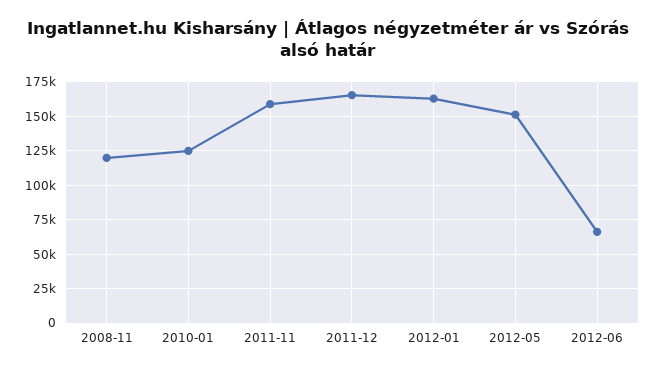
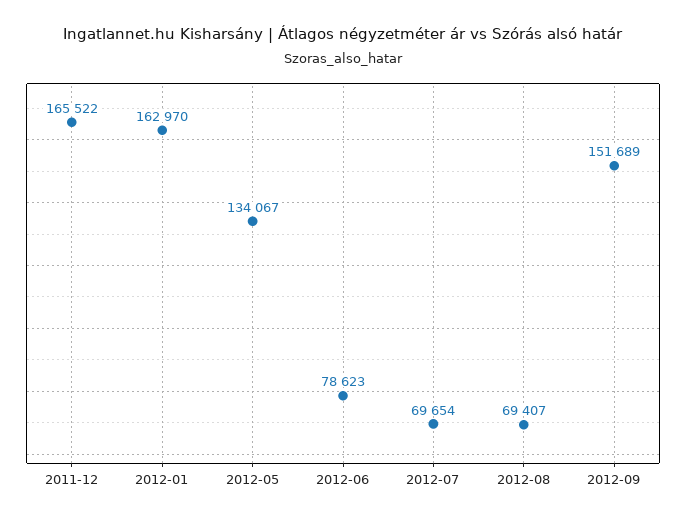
2008-11: 120000 -> none
2010-01: 125000 -> none
2011-11: 160000 -> none
2012-05: 150000 -> 134067
2012-06: 65000 -> 78623
2012-07: none -> 69654
2012-08: none -> 69407
2012-09: none -> 151689

